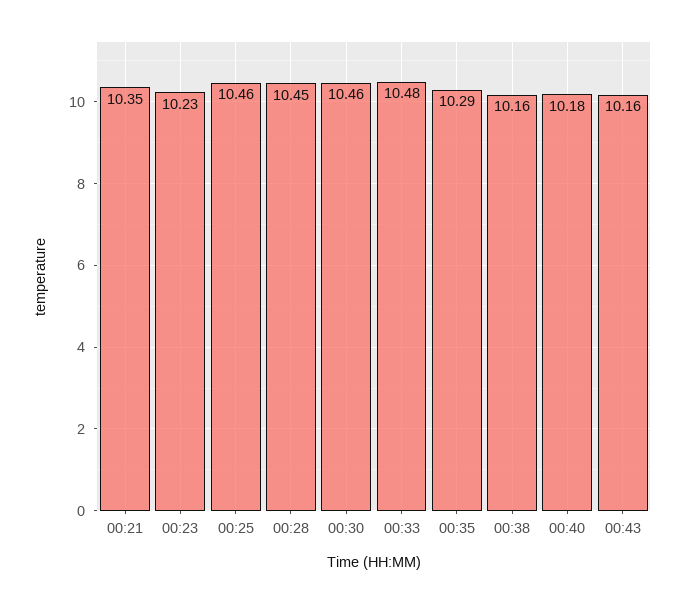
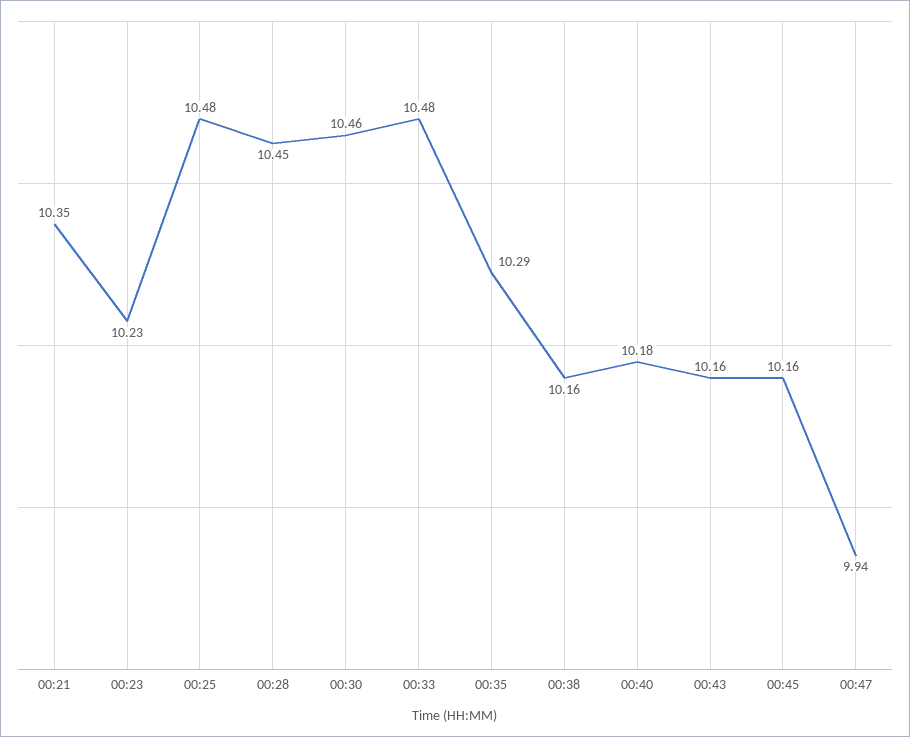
00:25: 10.46 -> 10.48
00:45: none -> 10.16
00:47: none -> 9.94

